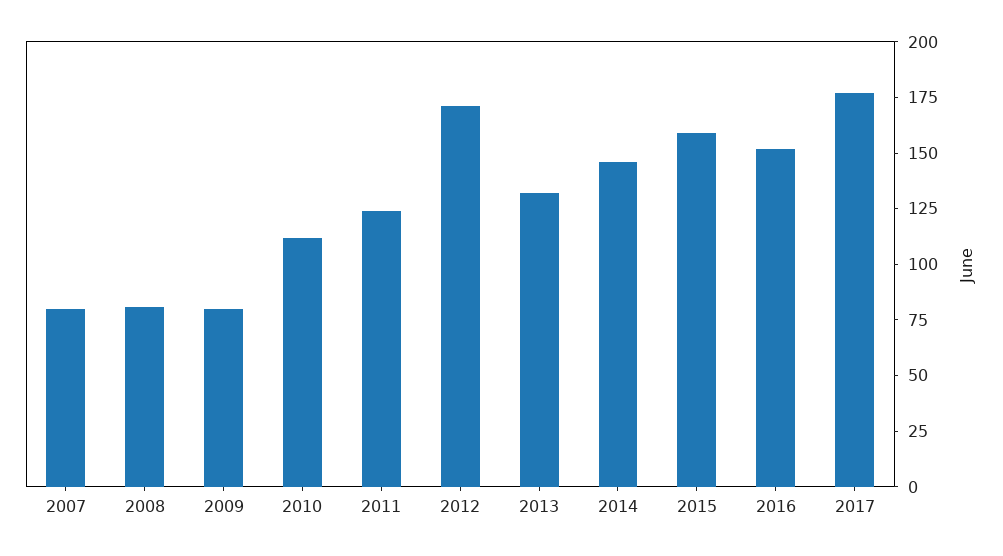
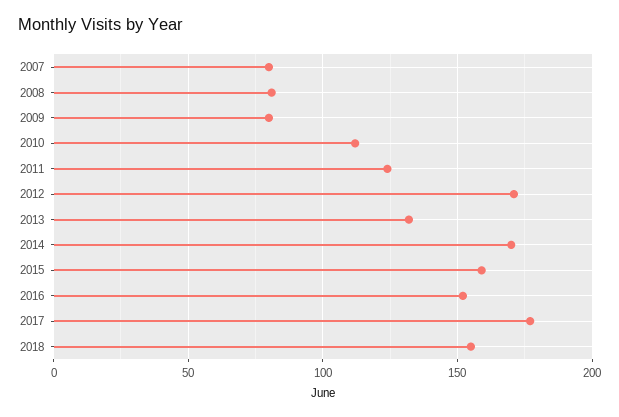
2014: 145 -> 170
2018: none -> 155

